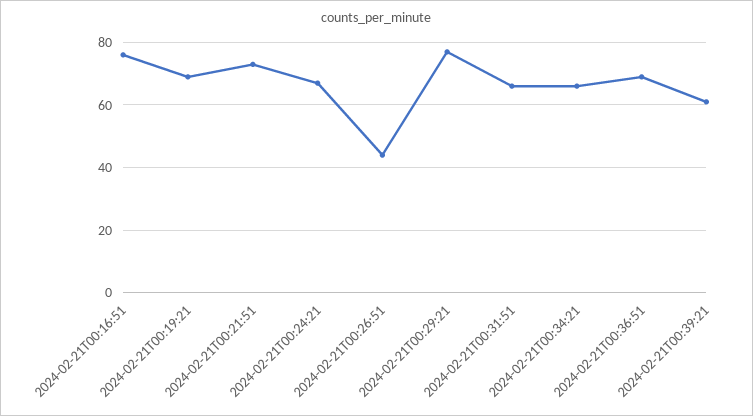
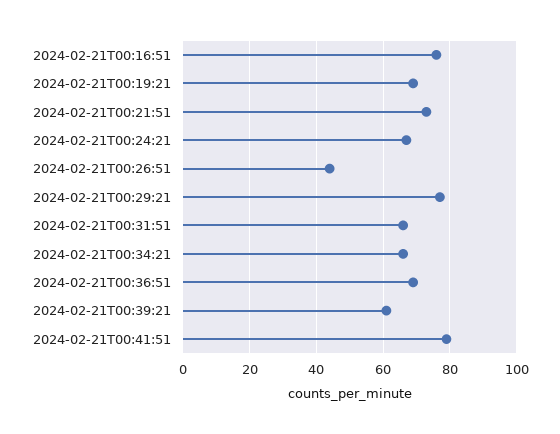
2024-02-21T00:41:51: none -> 80

